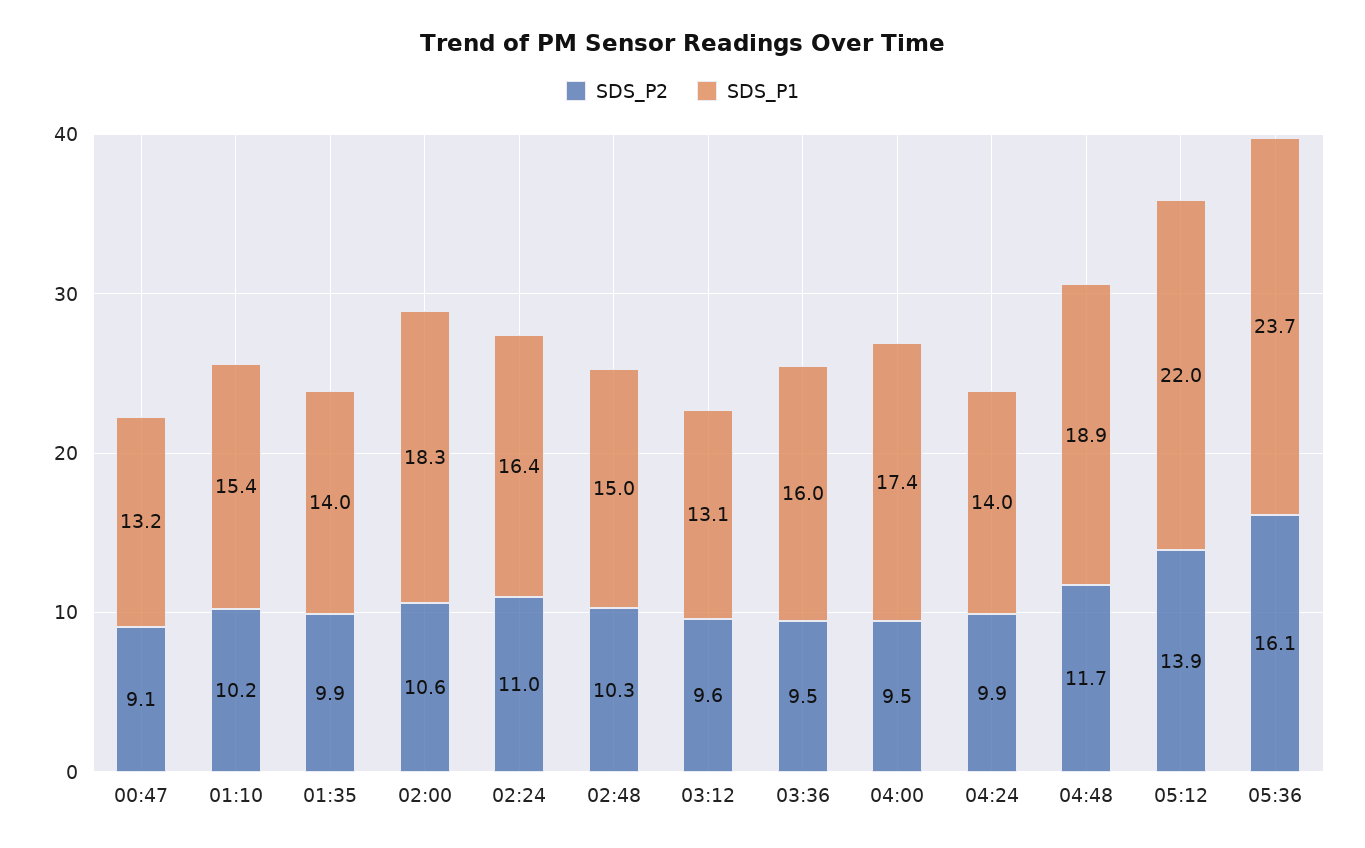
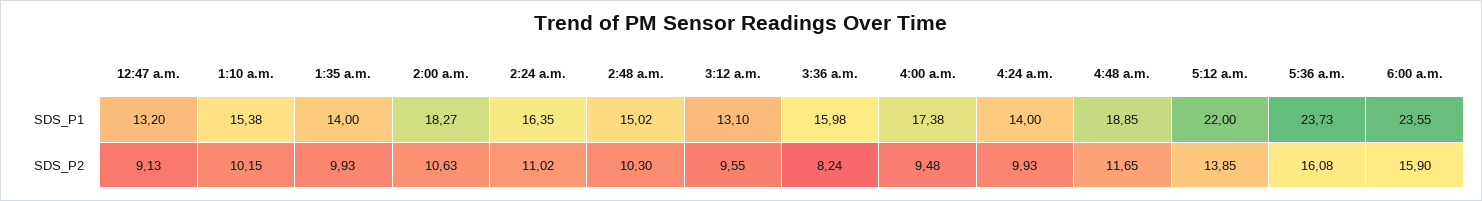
SDS_P2, 03:36: 9.5 -> 8.24
SDS_P1, 6:00 a.m.: none -> 23.55
SDS_P2, 6:00 a.m.: none -> 15.9

